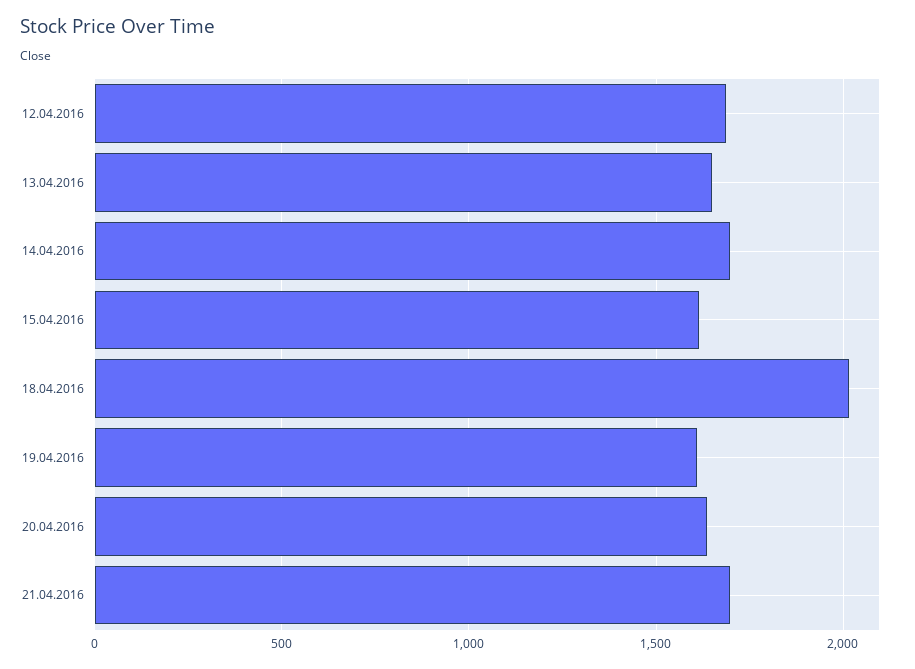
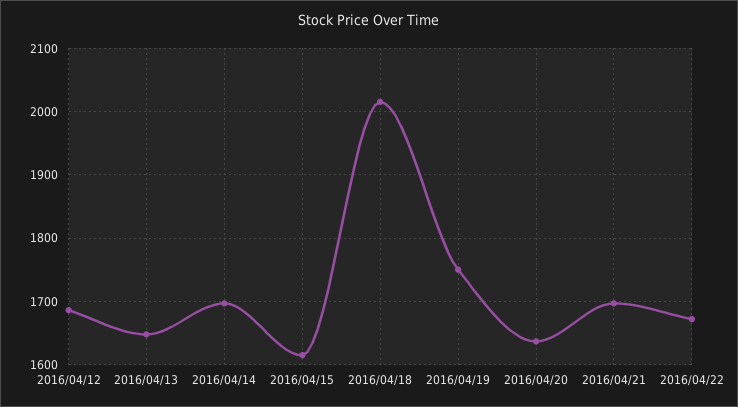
19.04.2016: 1600 -> 1750
2016/04/22: none -> 1670

